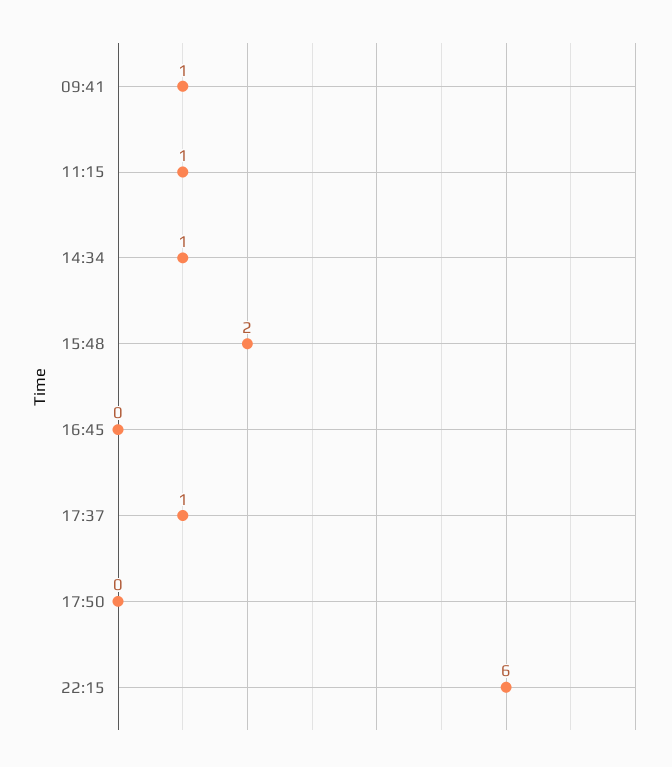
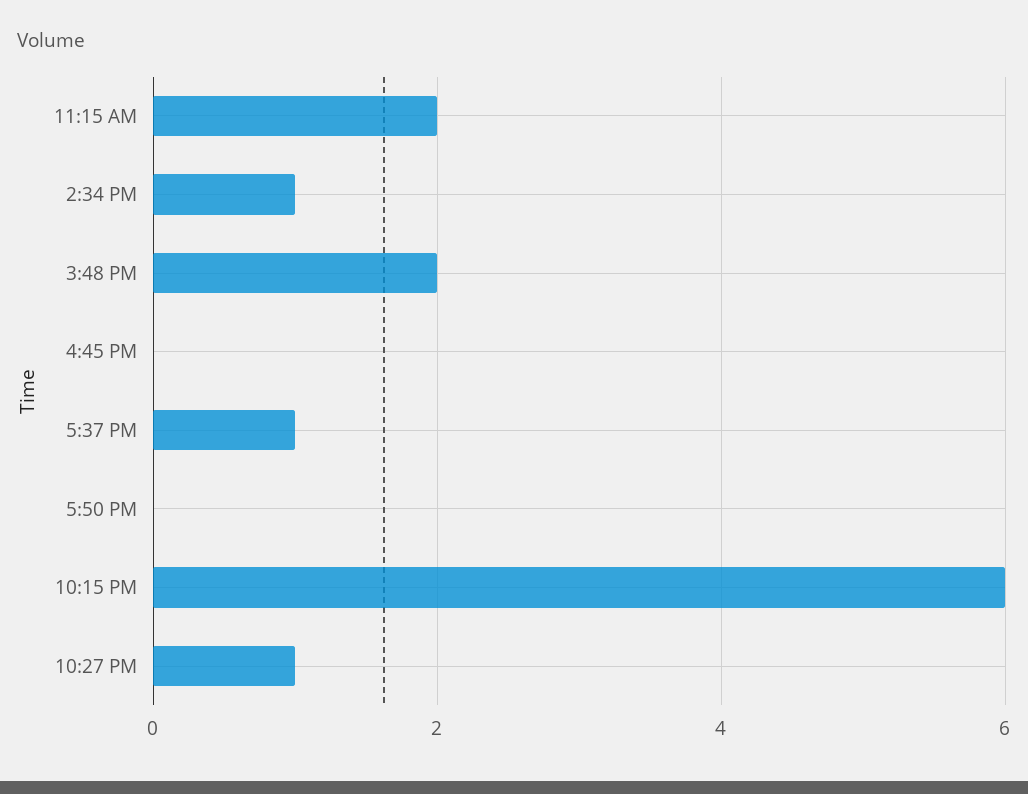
09:41: 1 -> none
11:15: 1 -> 2
10:27 PM: none -> 1

